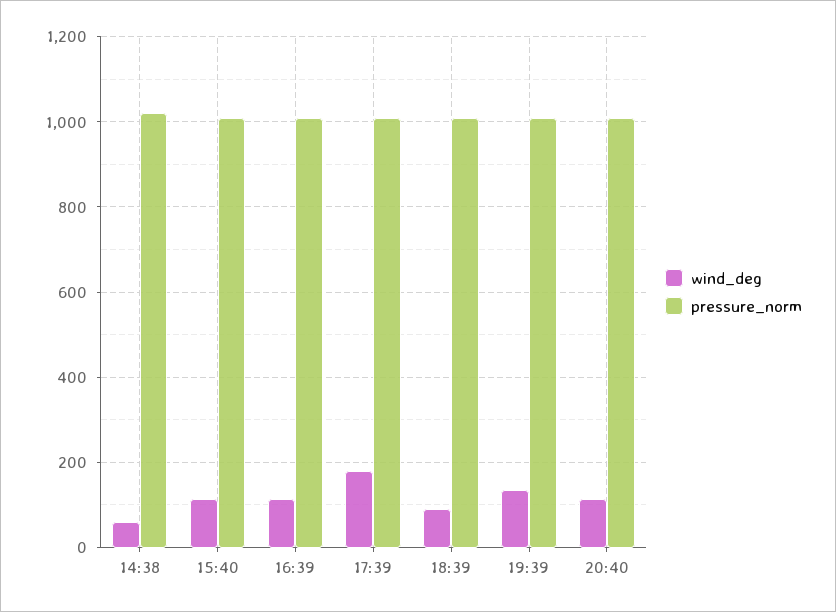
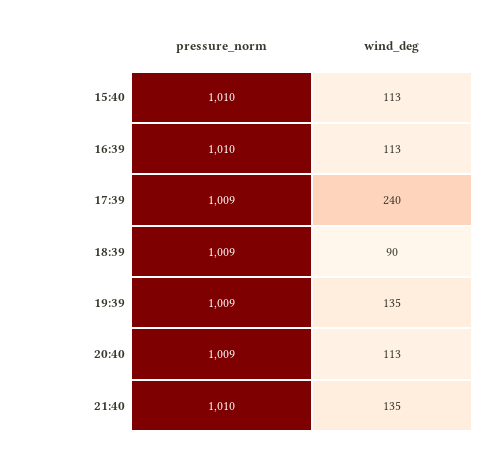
wind_deg, 14:38: 60 -> none
pressure_norm, 14:38: 1020 -> none
wind_deg, 17:39: 180 -> 240
pressure_norm, 21:40: none -> 1010
wind_deg, 21:40: none -> 135

